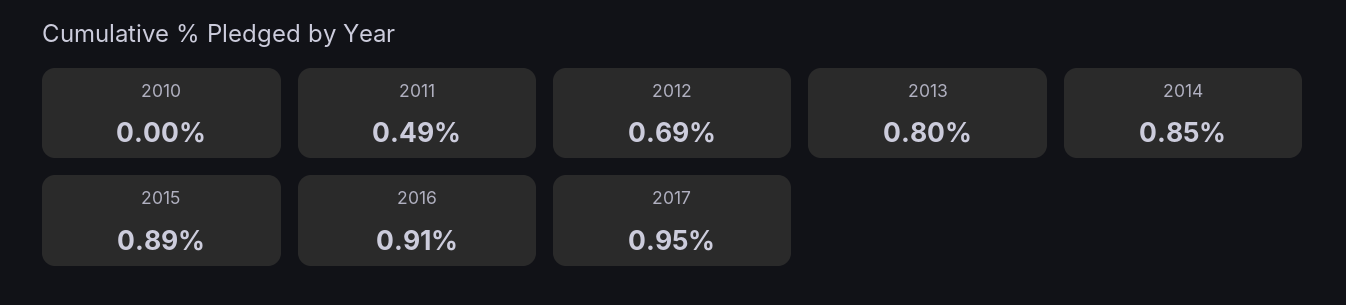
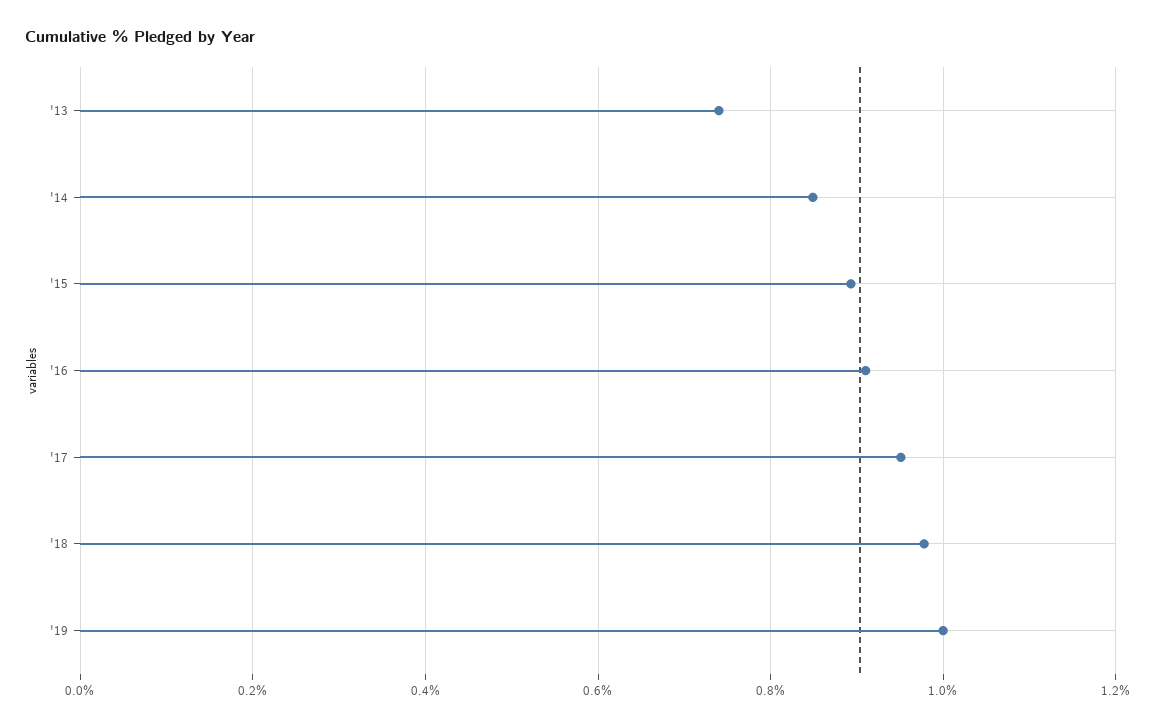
2010: 0 -> none
2011: 0.49 -> none
2012: 0.69 -> none
2013: 0.8 -> 0.74
'18: none -> 0.98
'19: none -> 1

